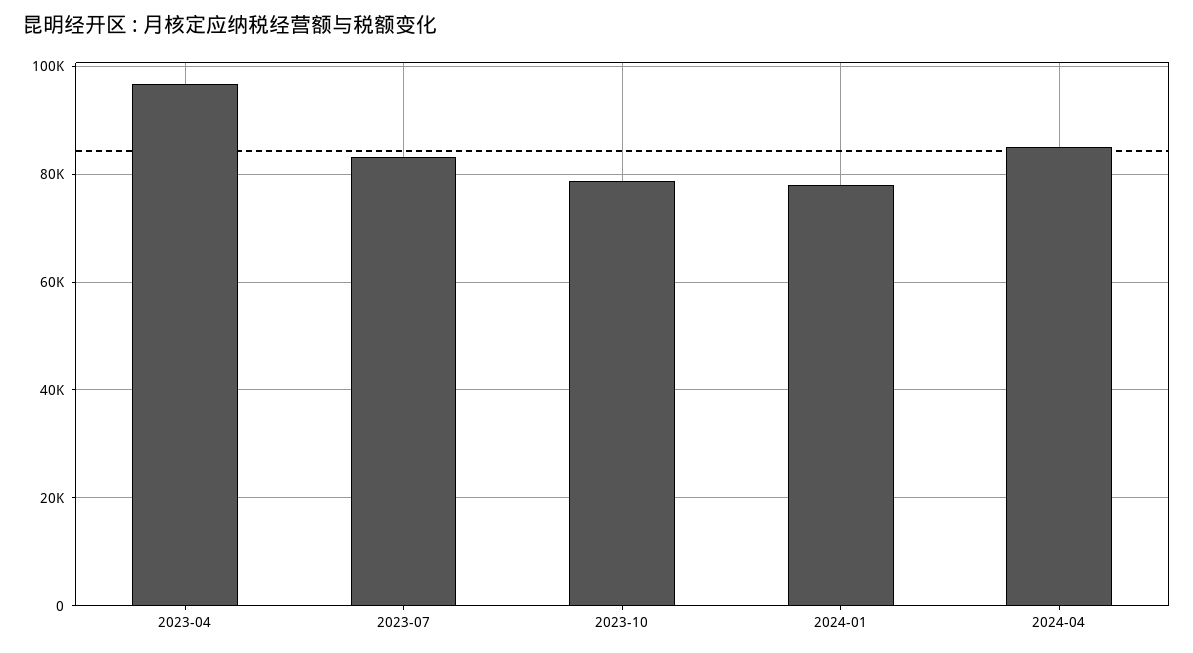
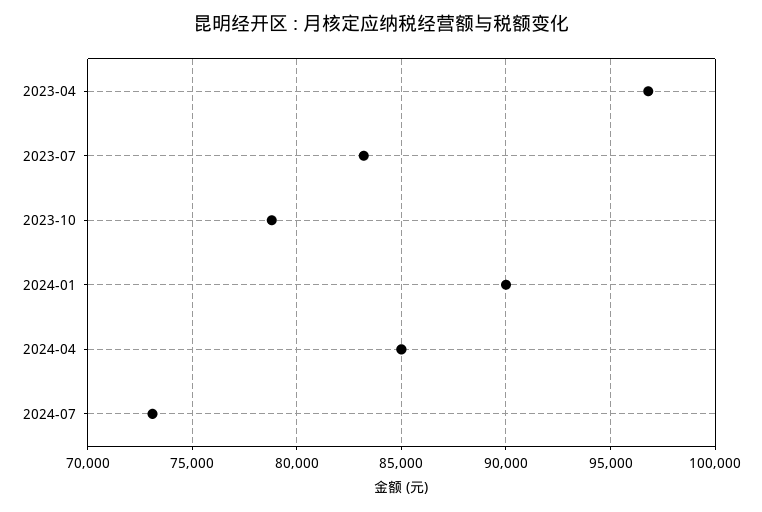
2024-01: 78000 -> 90000
2024-07: none -> 73000

